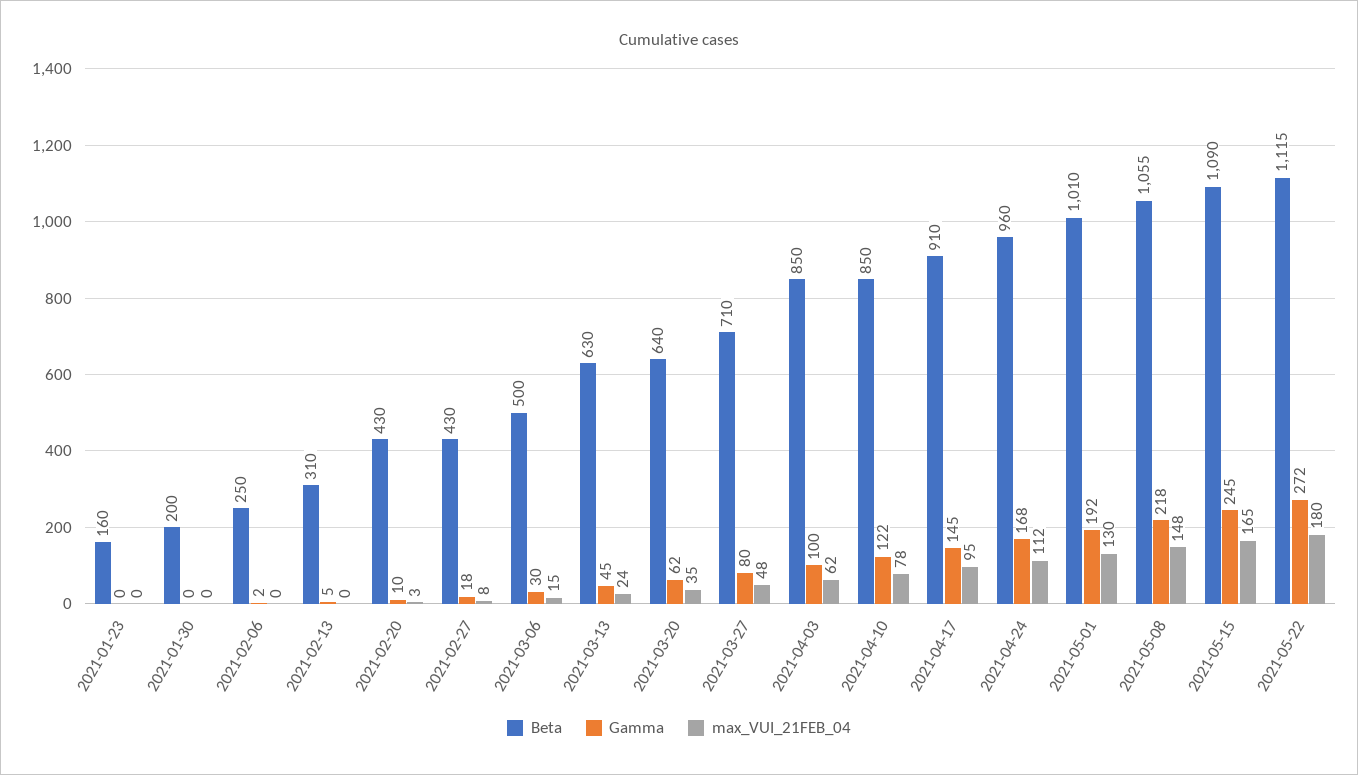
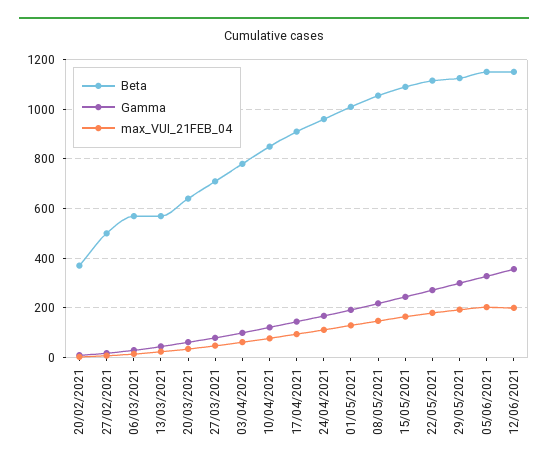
Beta, 2021-01-23: 160 -> none
Gamma, 2021-01-23: 0 -> none
max_VUI_21FEB_04, 2021-01-23: 0 -> none
Beta, 2021-01-30: 200 -> none
Gamma, 2021-01-30: 0 -> none
max_VUI_21FEB_04, 2021-01-30: 0 -> none
Beta, 2021-02-06: 250 -> none
Gamma, 2021-02-06: 2 -> none
max_VUI_21FEB_04, 2021-02-06: 0 -> none
Beta, 2021-02-13: 310 -> none
Gamma, 2021-02-13: 5 -> none
max_VUI_21FEB_04, 2021-02-13: 0 -> none
Beta, 2021-02-20: 430 -> 375
Beta, 2021-02-27: 430 -> 500
Beta, 2021-03-06: 500 -> 575
Beta, 2021-03-13: 630 -> 575
Beta, 2021-04-03: 850 -> 775
Beta, 29/05/2021: none -> 1125
Gamma, 29/05/2021: none -> 300
max_VUI_21FEB_04, 29/05/2021: none -> 200
Beta, 05/06/2021: none -> 1150
Gamma, 05/06/2021: none -> 325
max_VUI_21FEB_04, 05/06/2021: none -> 200
Beta, 12/06/2021: none -> 1150
Gamma, 12/06/2021: none -> 350
max_VUI_21FEB_04, 12/06/2021: none -> 200

